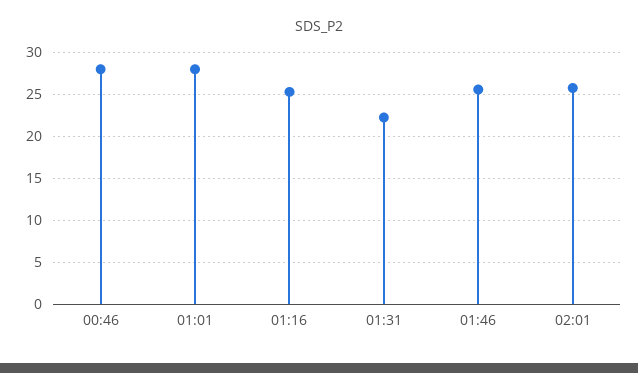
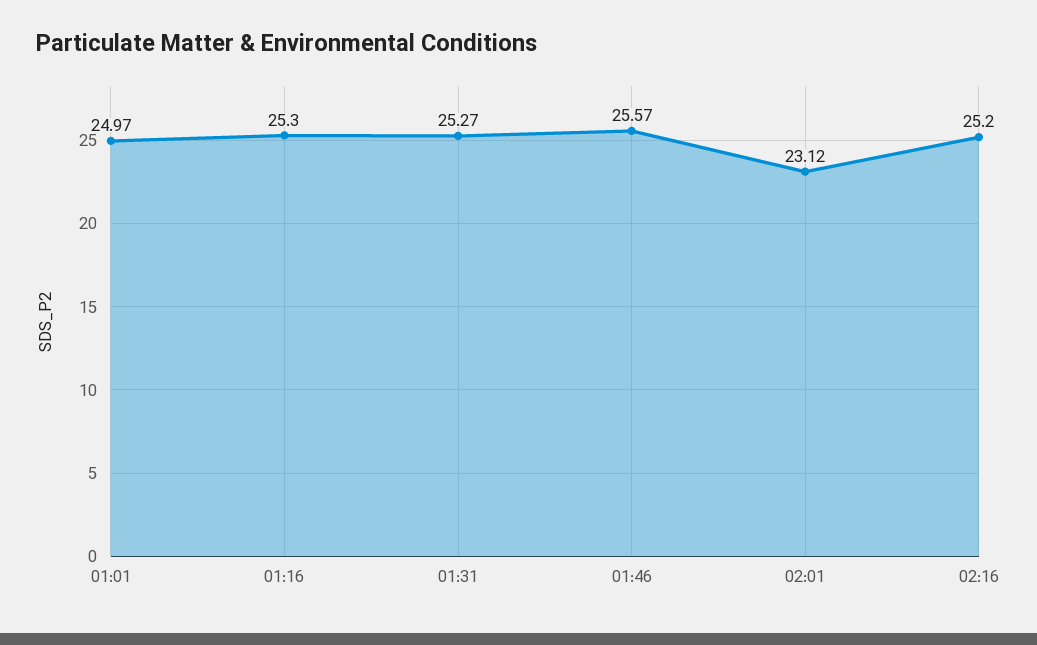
00:46: 28 -> none
01:01: 28 -> 24.97
01:31: 22 -> 25.27
02:01: 26 -> 23.12
02:16: none -> 25.2

